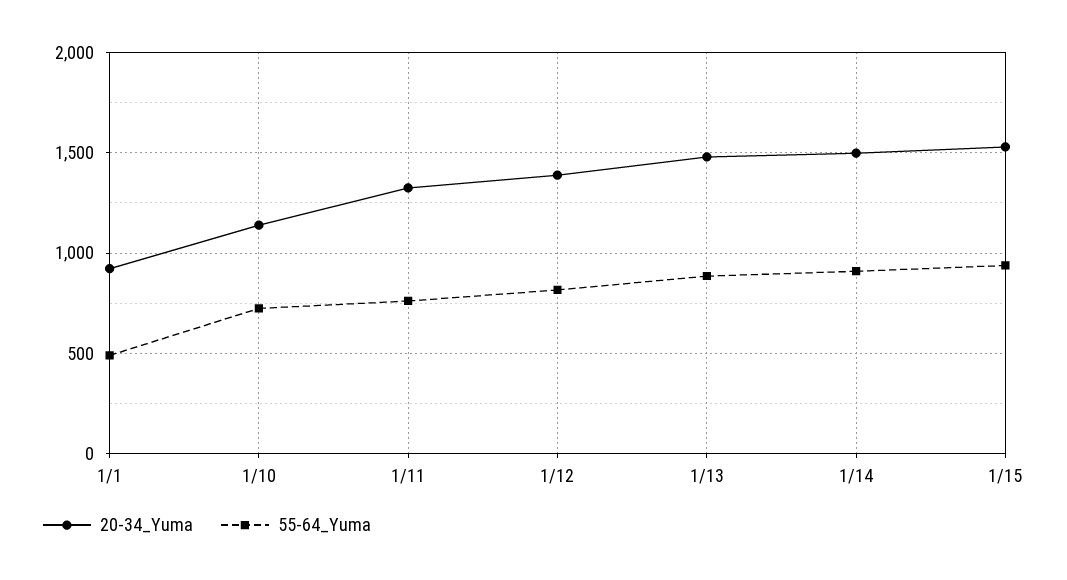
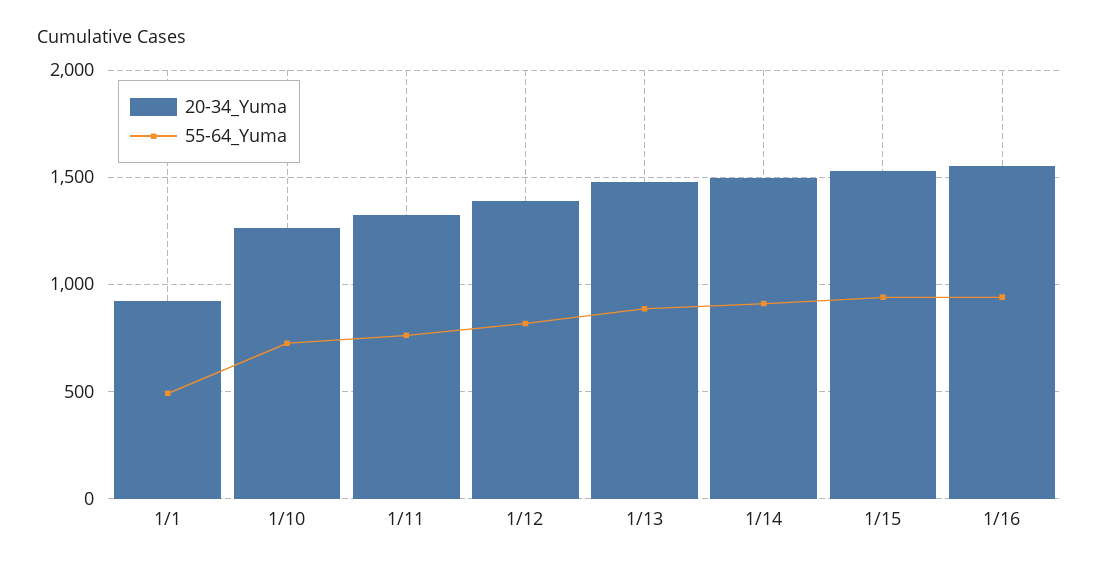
20-34_Yuma, 1/10: 1150 -> 1250
20-34_Yuma, 1/16: none -> 1550
55-64_Yuma, 1/16: none -> 950

